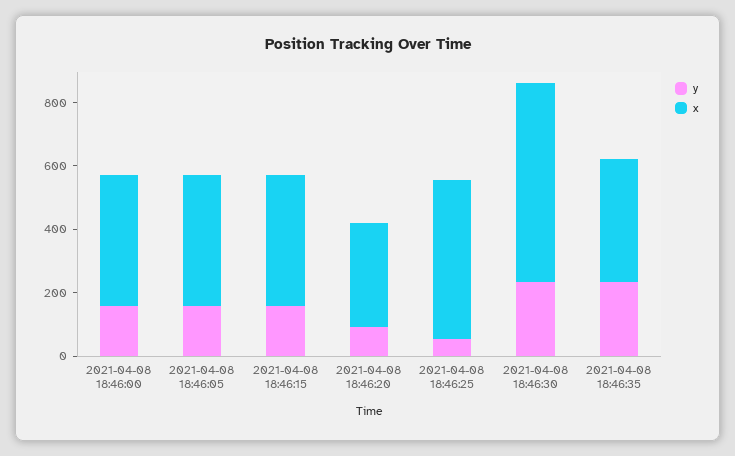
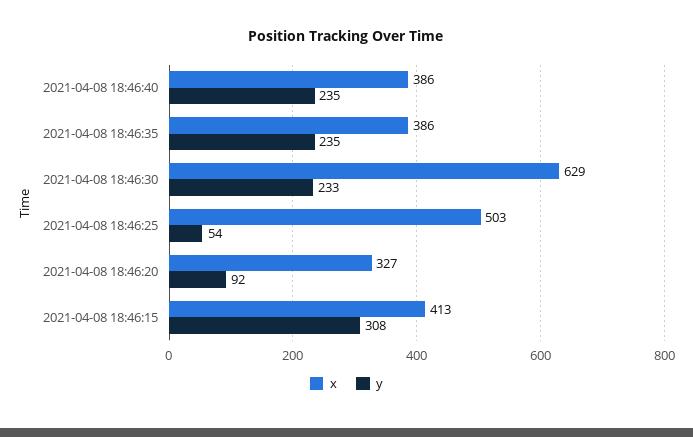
y, 2021-04-08 18:46:00: 150 -> none
x, 2021-04-08 18:46:00: 400 -> none
y, 2021-04-08 18:46:05: 150 -> none
x, 2021-04-08 18:46:05: 400 -> none
y, 2021-04-08 18:46:15: 150 -> 308
x, 2021-04-08 18:46:40: none -> 386
y, 2021-04-08 18:46:40: none -> 235

